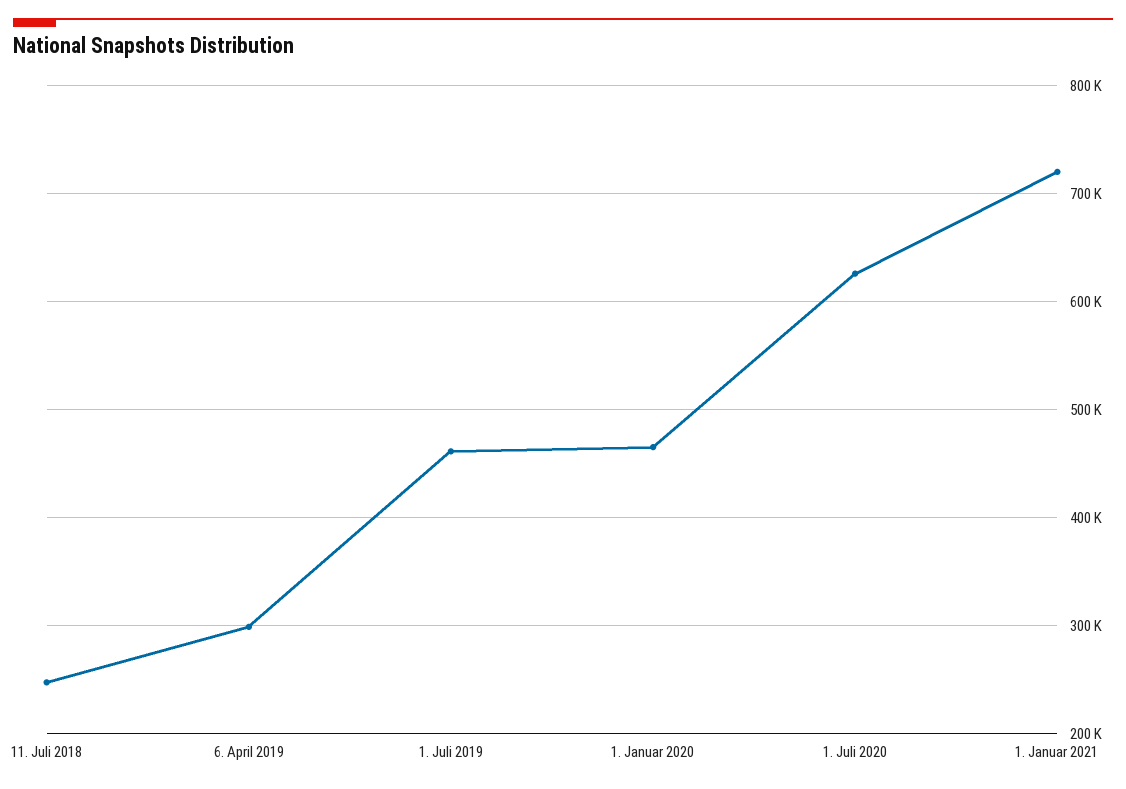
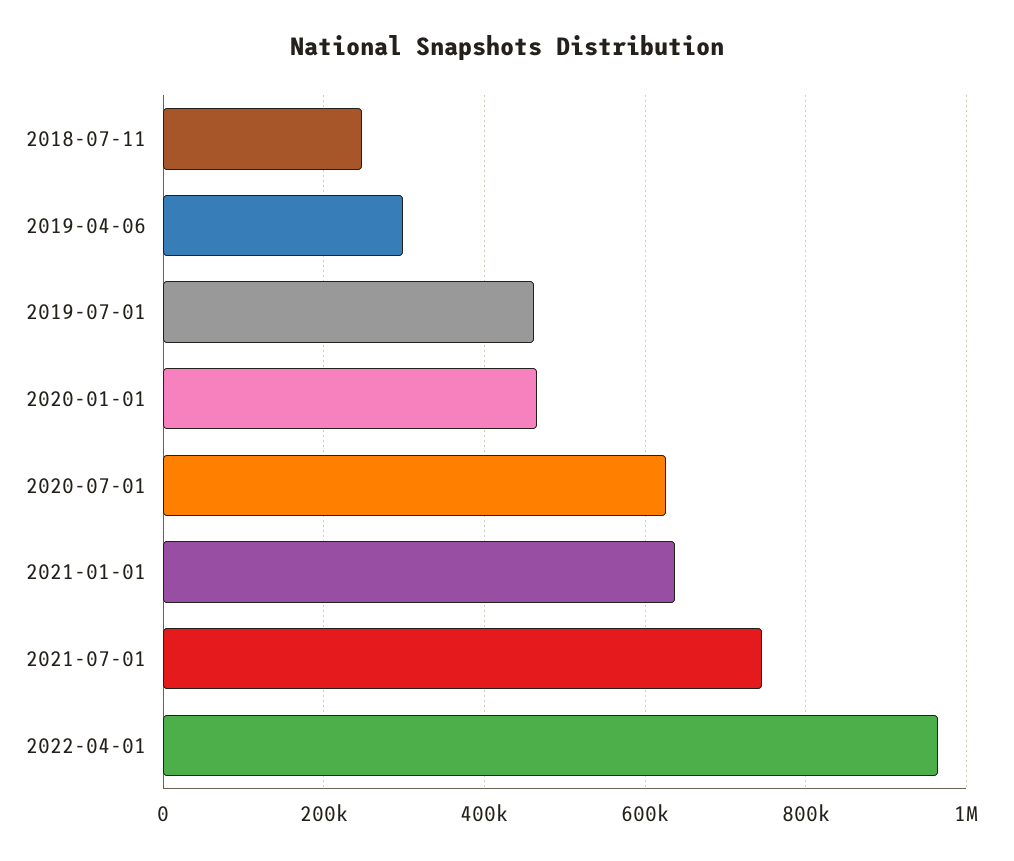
1. Januar 2021: 720000 -> 640000
2021-07-01: none -> 740000
2022-04-01: none -> 960000

